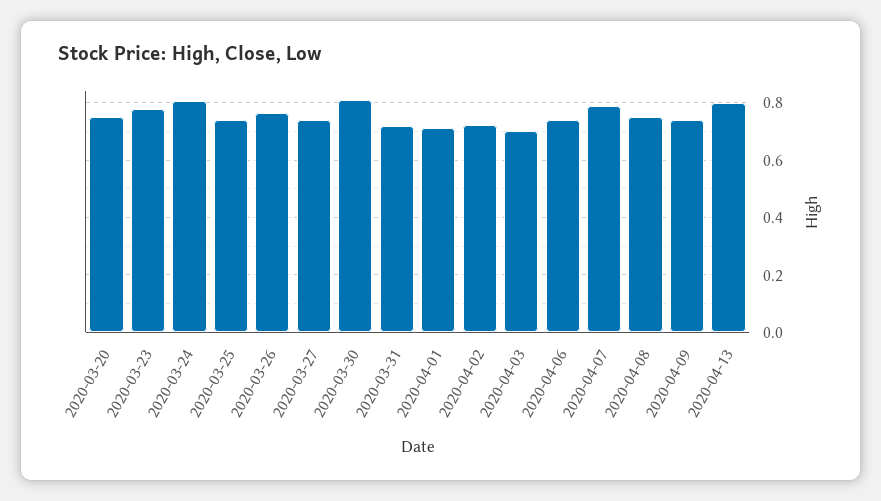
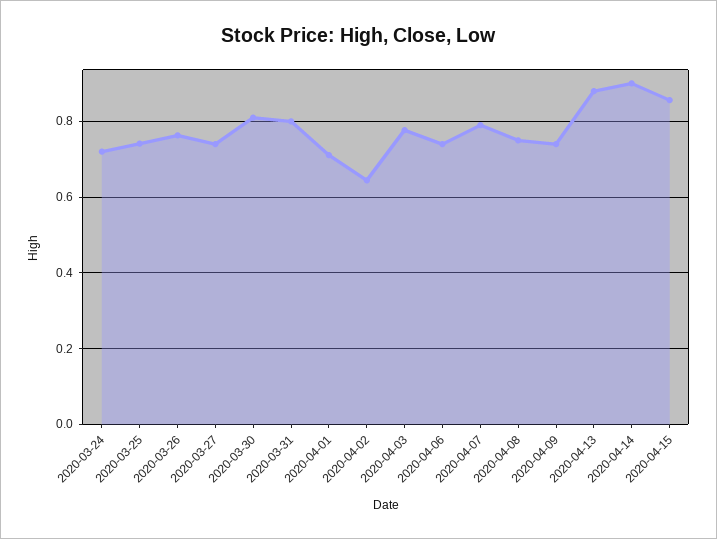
2020-03-20: 0.75 -> none
2020-03-23: 0.775 -> none
2020-03-24: 0.8 -> 0.72
2020-03-31: 0.725 -> 0.8
2020-04-02: 0.725 -> 0.64
2020-04-03: 0.7 -> 0.78
2020-04-13: 0.8 -> 0.88
2020-04-14: none -> 0.9
2020-04-15: none -> 0.86

